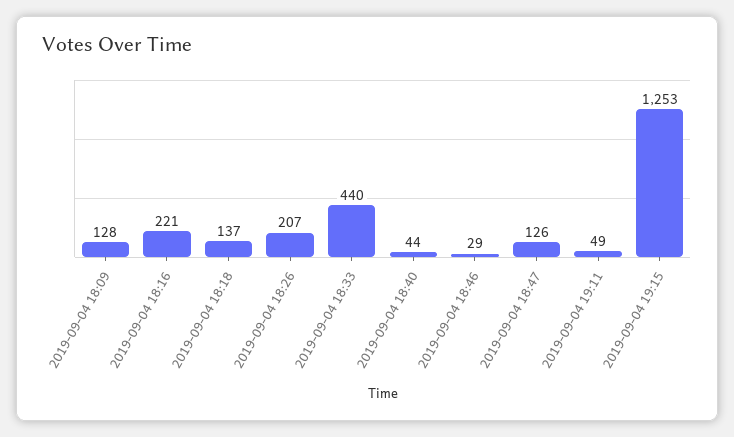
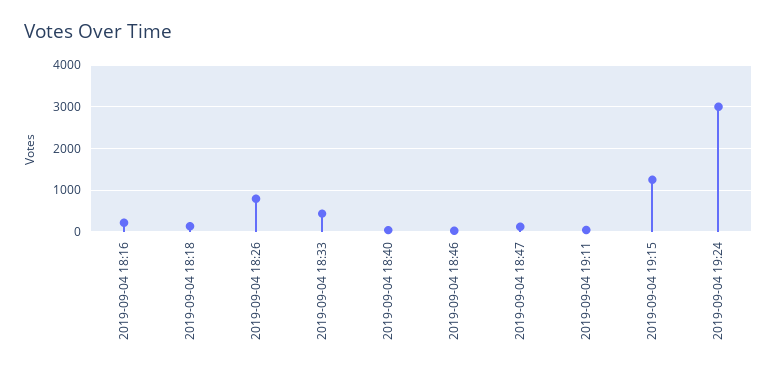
2019-09-04 18:09: 128 -> none
2019-09-04 18:26: 207 -> 800
2019-09-04 19:24: none -> 3000

